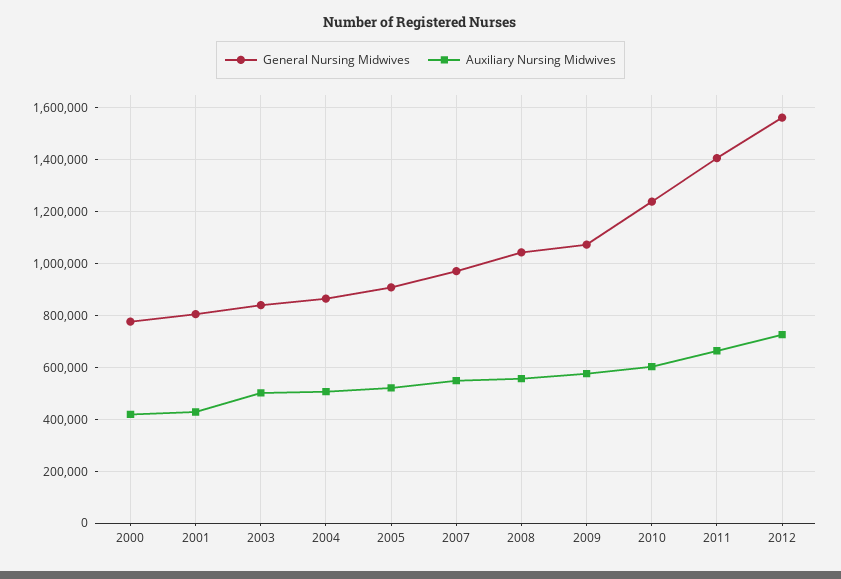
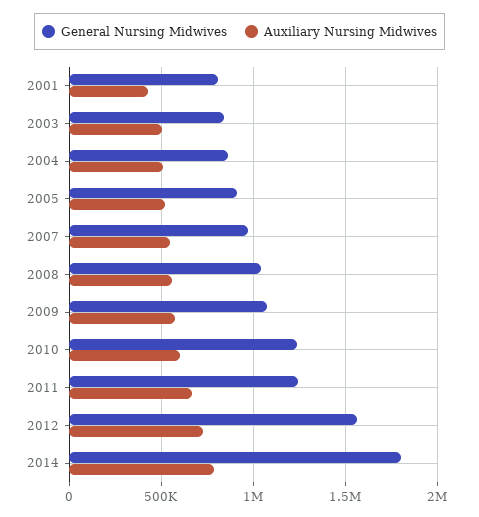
General Nursing Midwives, 2000: 775000 -> none
Auxiliary Nursing Midwives, 2000: 425000 -> none
General Nursing Midwives, 2011: 1400000 -> 1250000
General Nursing Midwives, 2014: none -> 1800000
Auxiliary Nursing Midwives, 2014: none -> 800000

